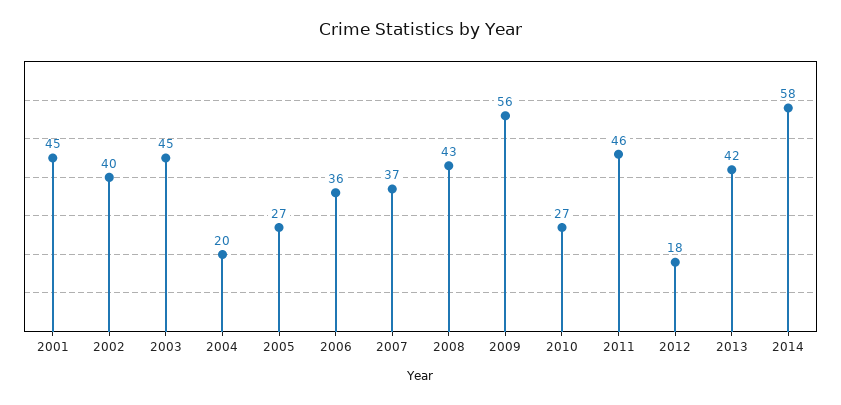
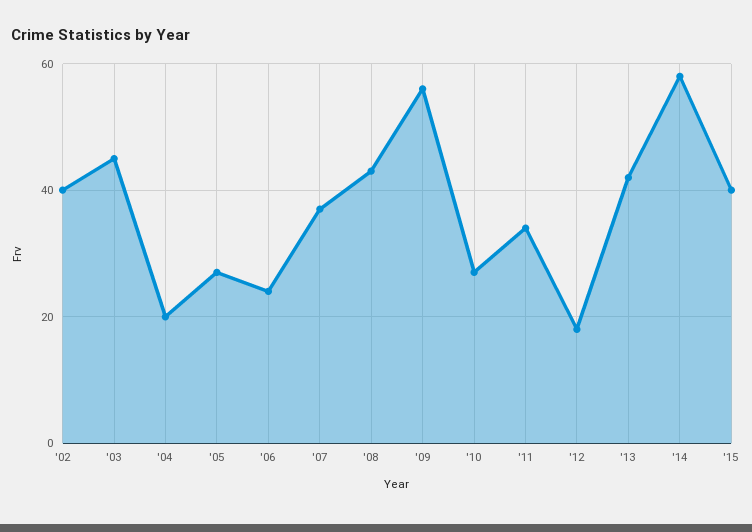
2001: 45 -> none
2006: 36 -> 25
2011: 46 -> 35
'15: none -> 40

